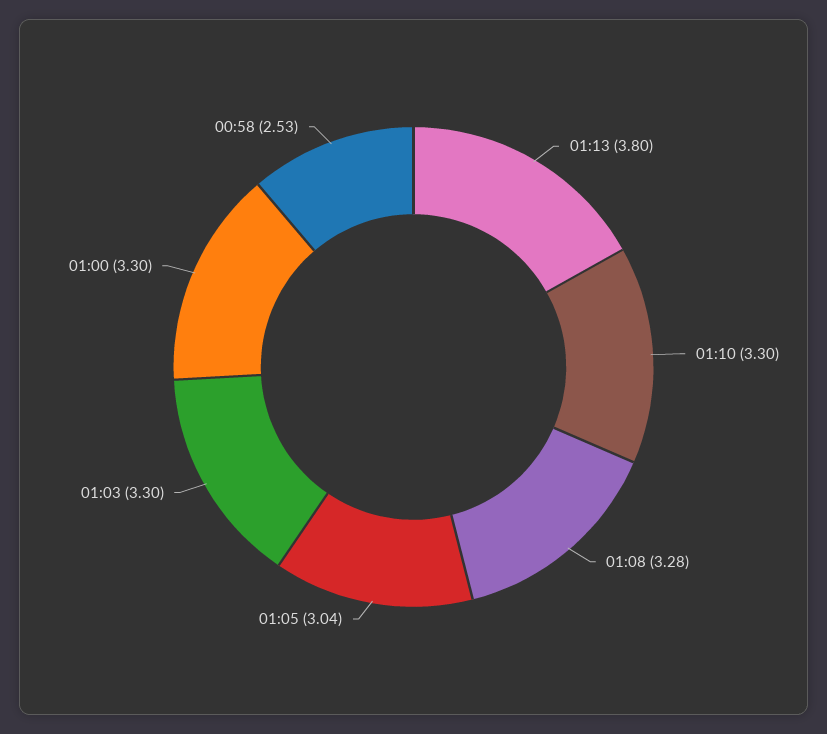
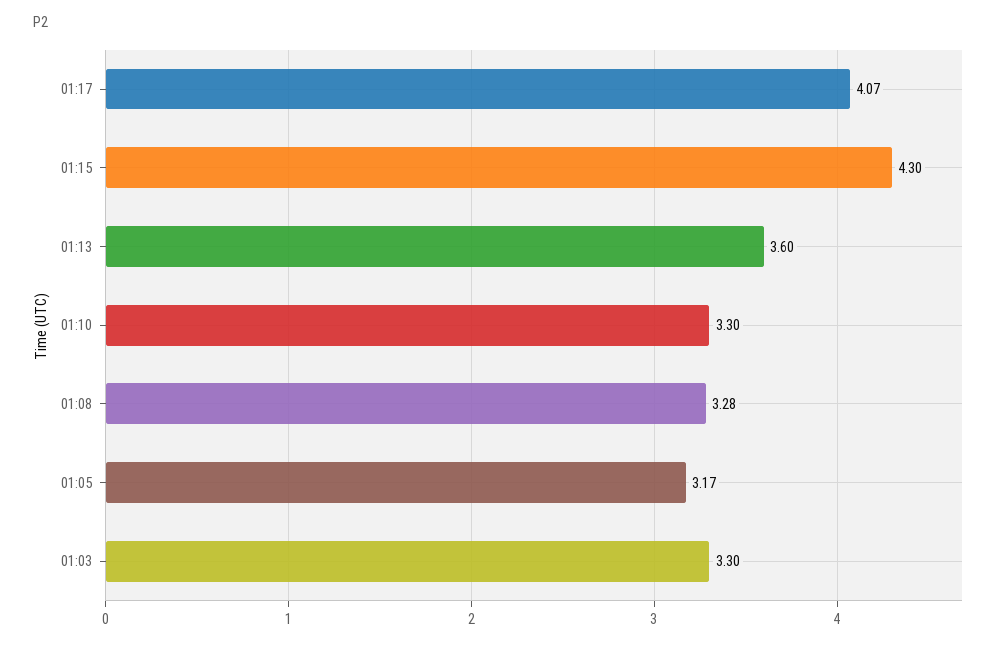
01:13: 3.8 -> 3.6
01:05: 3.04 -> 3.17
01:00: 3.3 -> none
00:58: 2.53 -> none
01:17: none -> 4.07
01:15: none -> 4.3

